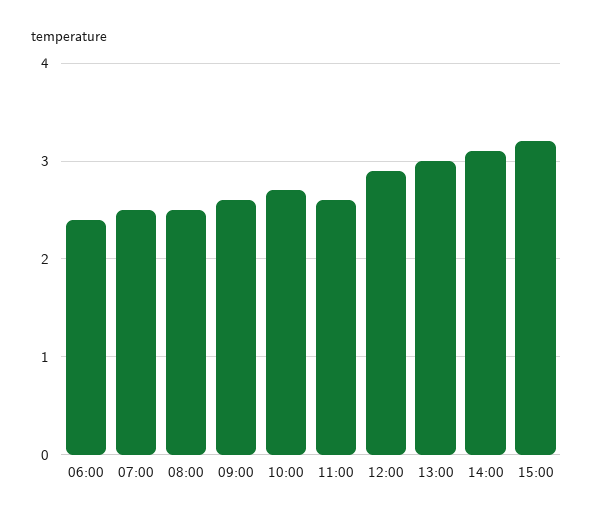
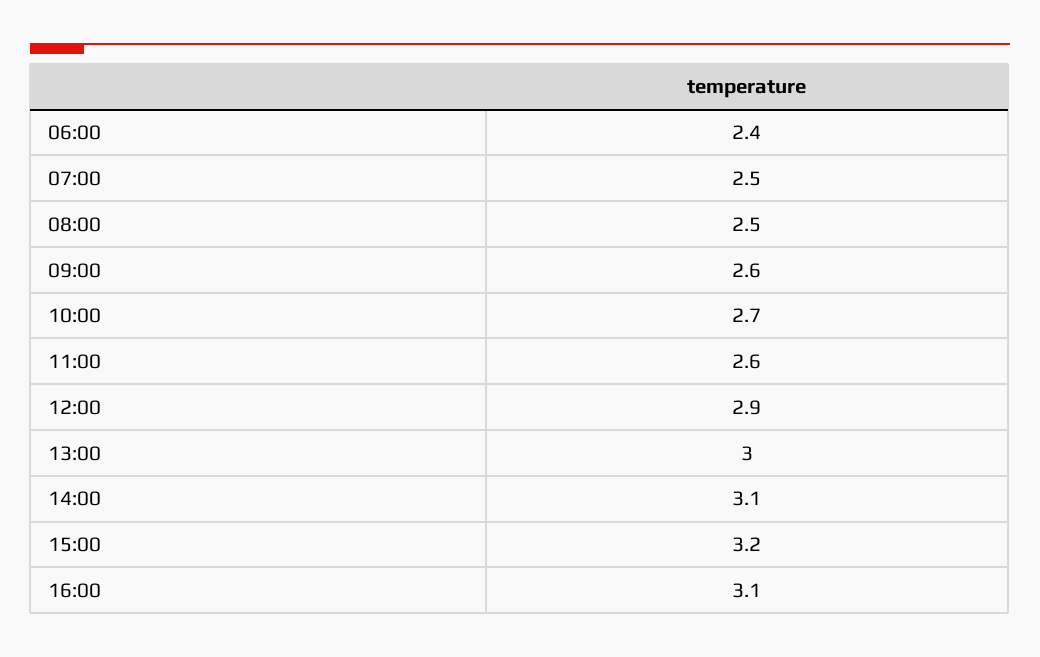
16:00: none -> 3.1

